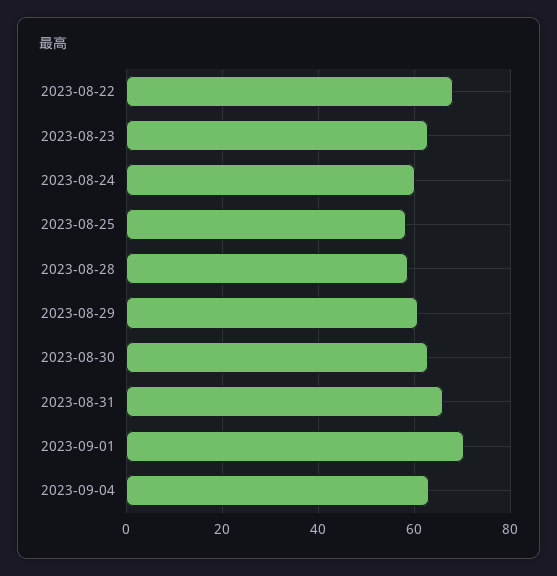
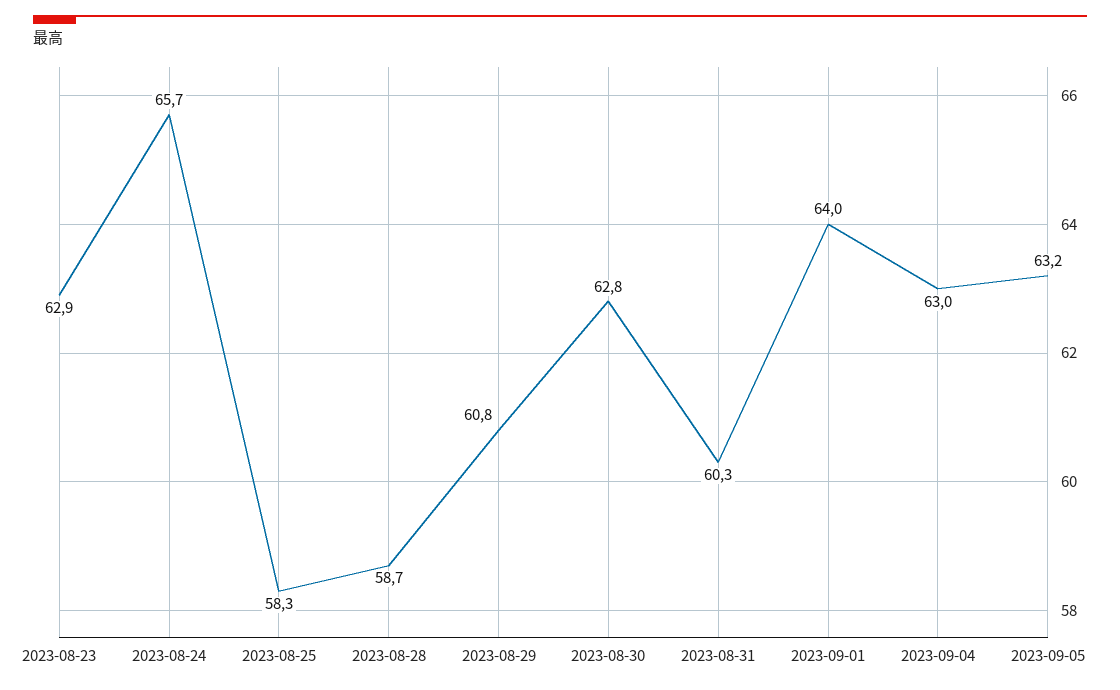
2023-08-22: 68 -> none
2023-08-24: 60 -> 65.7
2023-08-31: 66 -> 60.3
2023-09-01: 70 -> 64
2023-09-05: none -> 63.2

